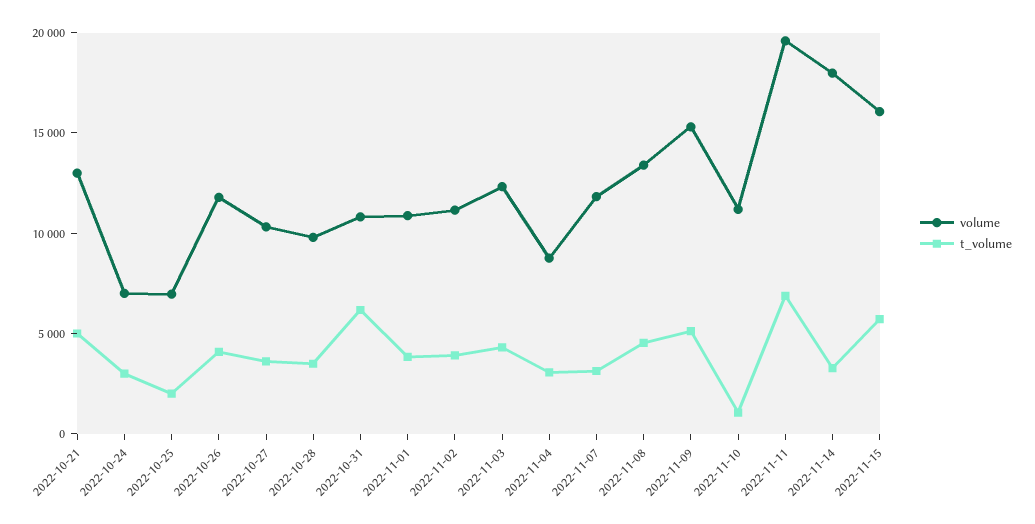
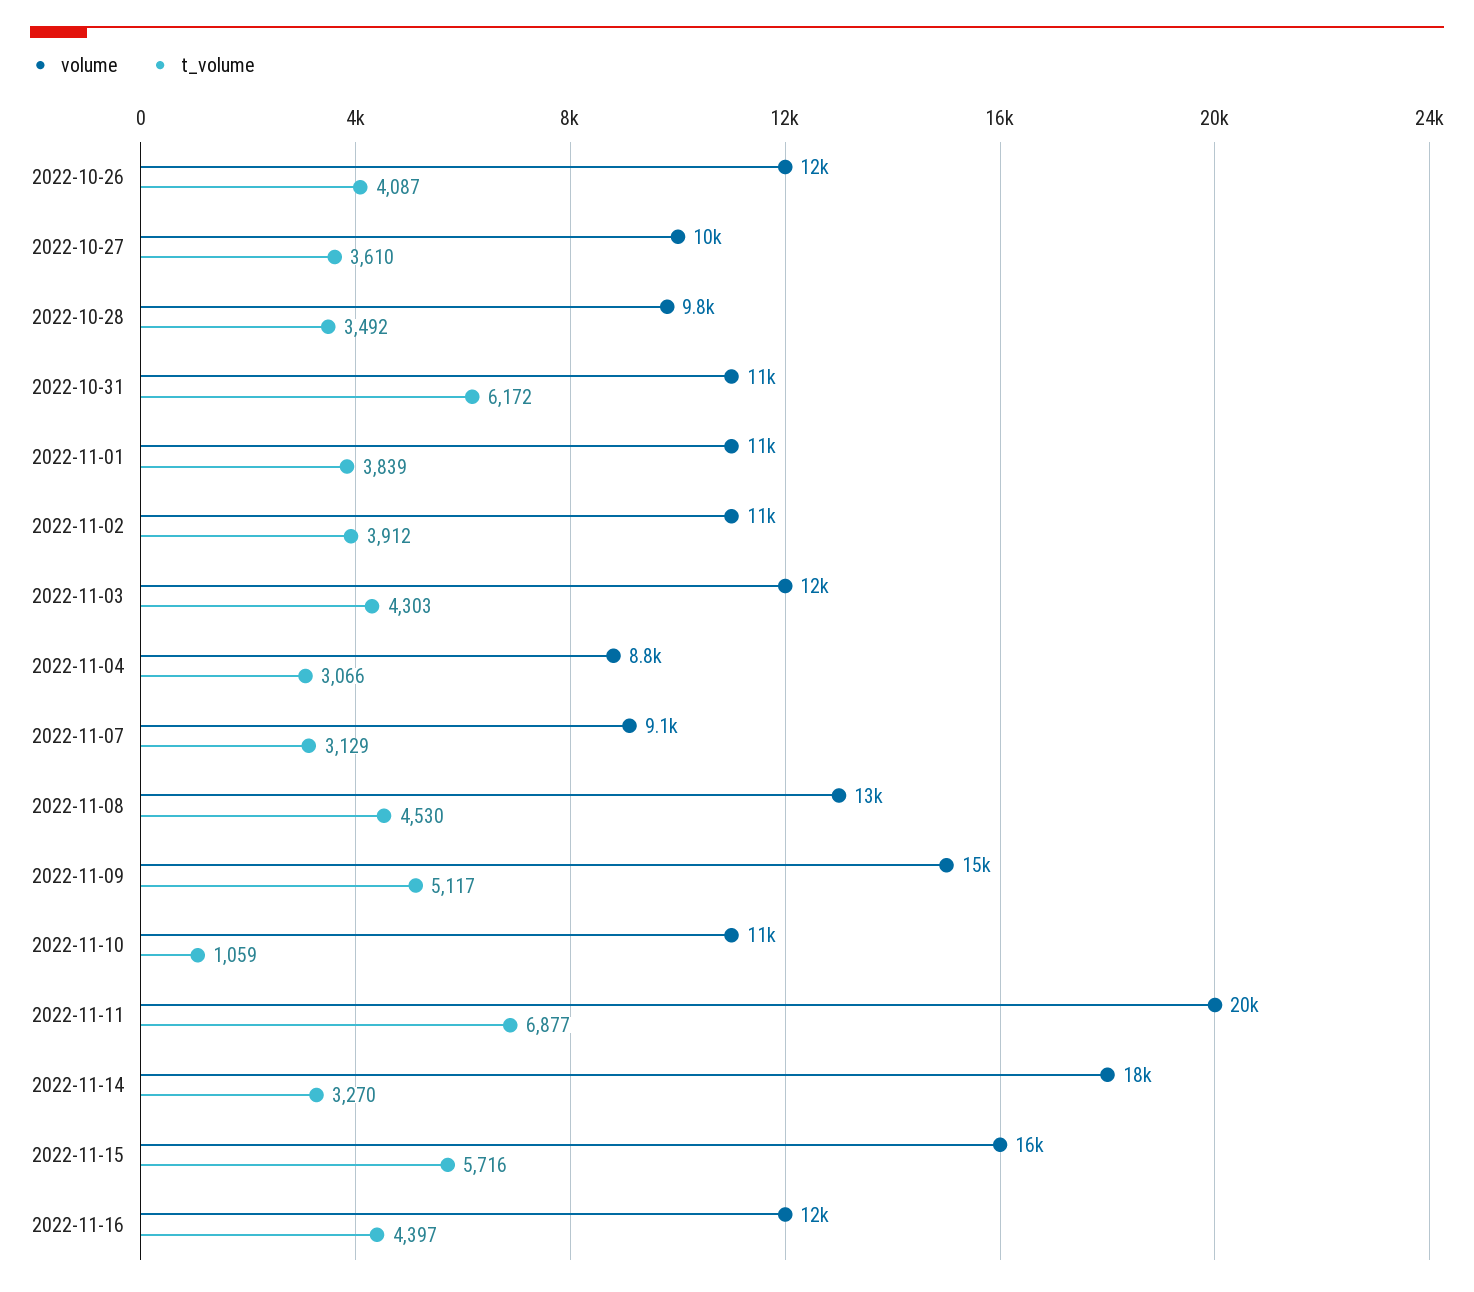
volume, 2022-10-21: 13000 -> none
t_volume, 2022-10-21: 5000 -> none
volume, 2022-10-24: 7000 -> none
t_volume, 2022-10-24: 3000 -> none
volume, 2022-10-25: 7000 -> none
t_volume, 2022-10-25: 2000 -> none
volume, 2022-11-07: 12000 -> 9100
volume, 2022-11-16: none -> 12000
t_volume, 2022-11-16: none -> 4397

